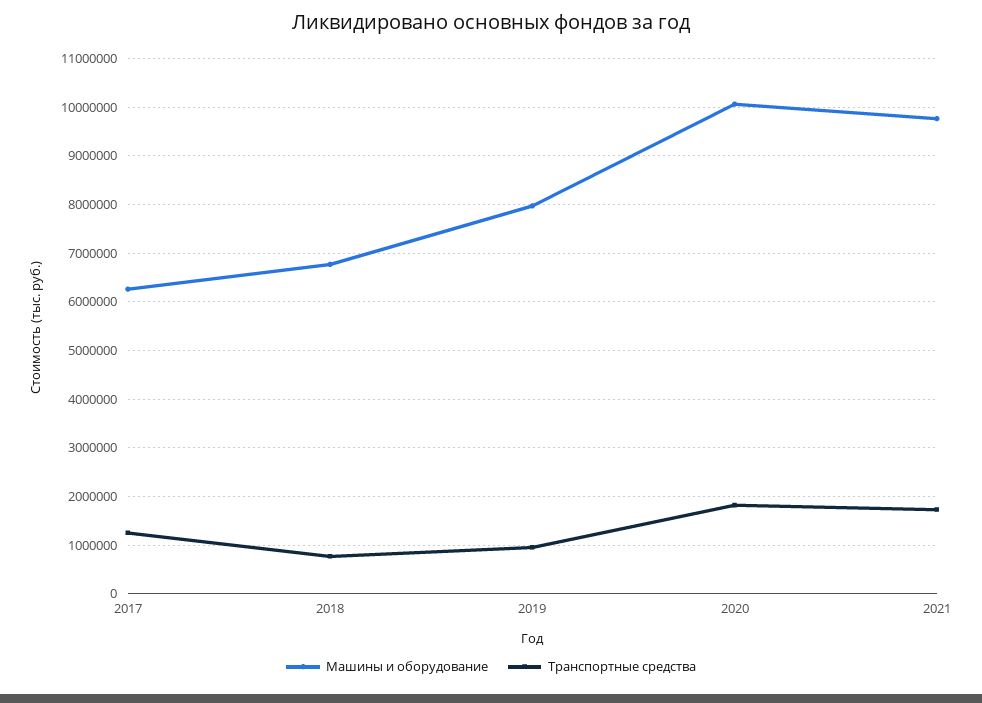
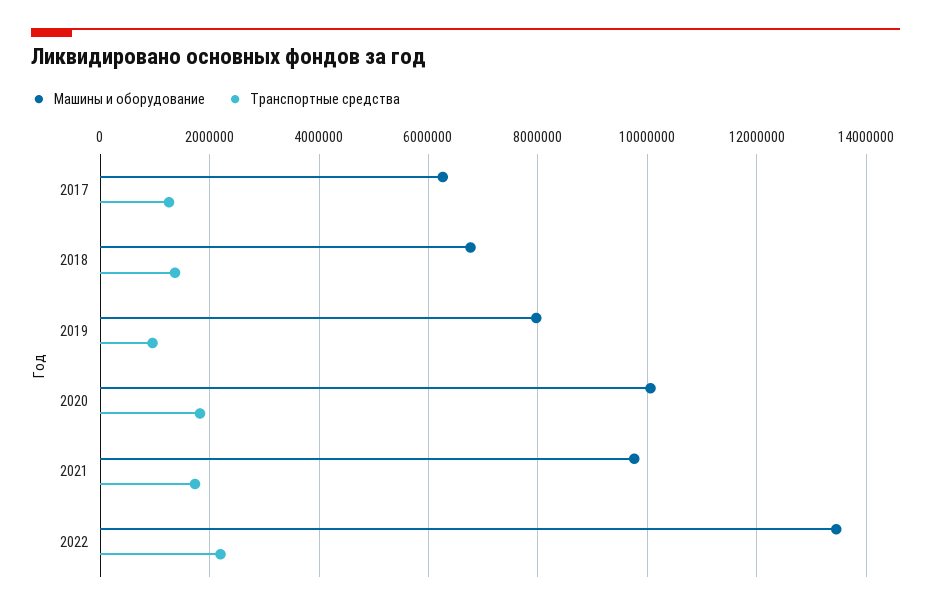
Транспортные средства, 2018: 800000 -> 1400000
Машины и оборудование, 2022: none -> 13400000
Транспортные средства, 2022: none -> 2200000

